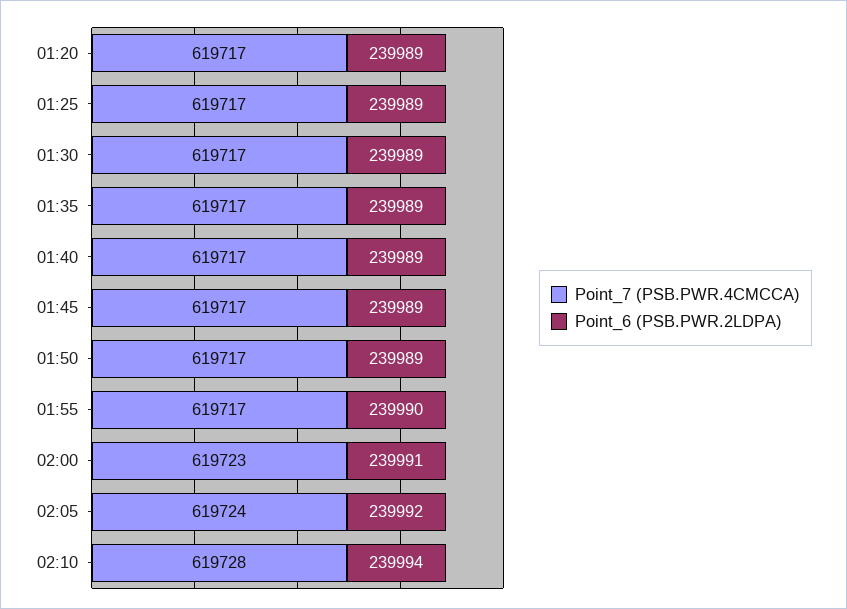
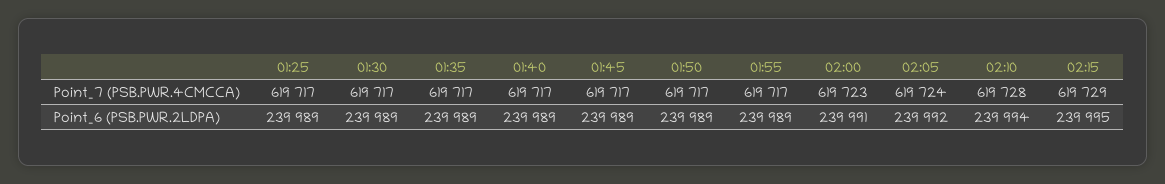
Point_7 (PSB.PWR.4CMCCA), 01:20: 619717 -> none
Point_6 (PSB.PWR.2LDPA), 01:20: 239989 -> none
Point_6 (PSB.PWR.2LDPA), 01:55: 239990 -> 239989
Point_7 (PSB.PWR.4CMCCA), 02:15: none -> 619729
Point_6 (PSB.PWR.2LDPA), 02:15: none -> 239995

